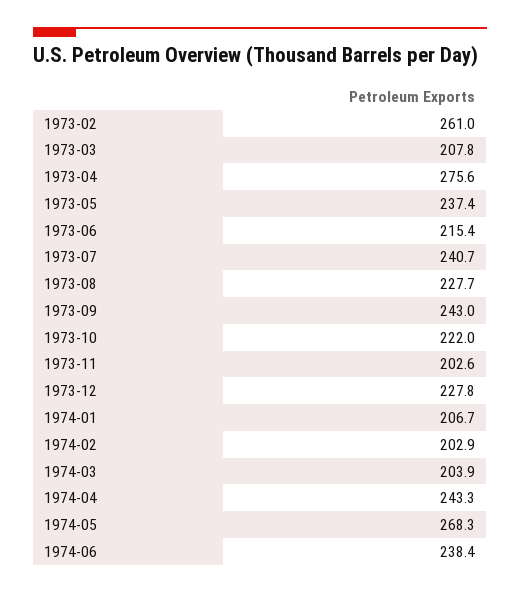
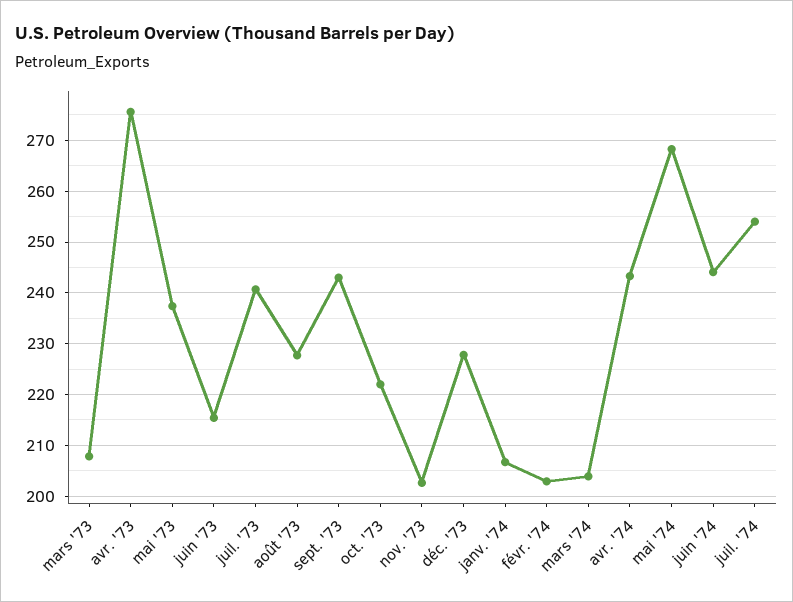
1973-02: 261 -> none
1974-06: 238.4 -> 244
juil. '74: none -> 254

